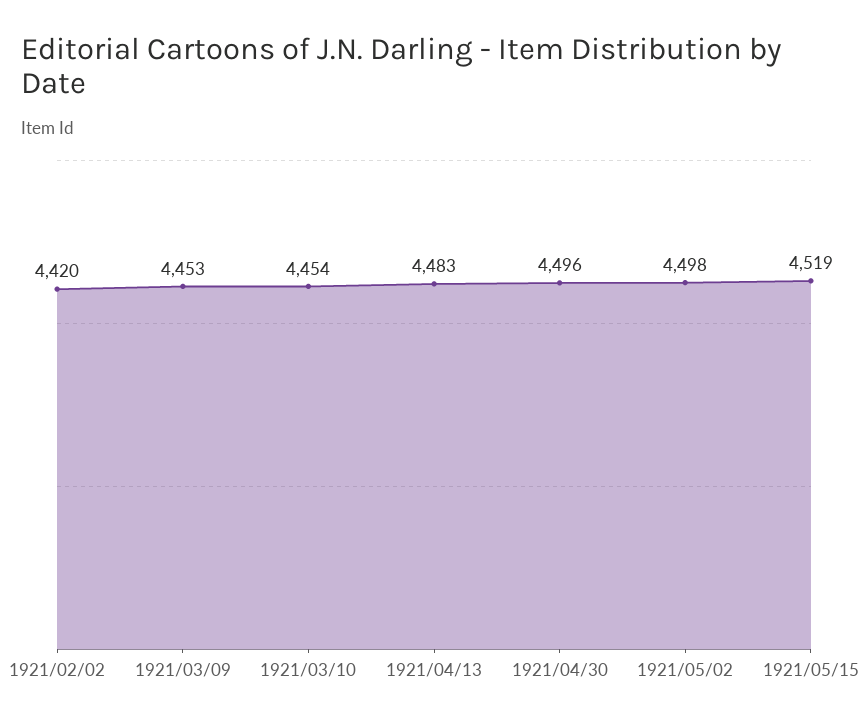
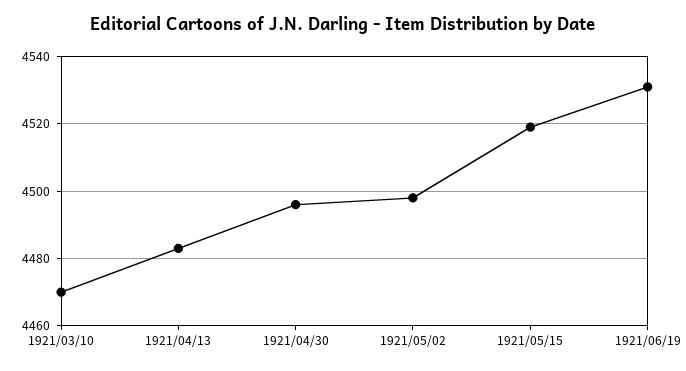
1921/02/02: 4420 -> none
1921/03/09: 4453 -> none
1921/03/10: 4454 -> 4470
1921/06/19: none -> 4530

